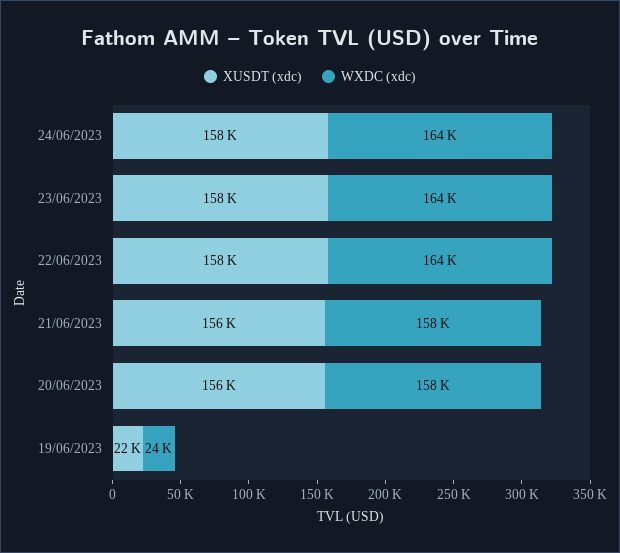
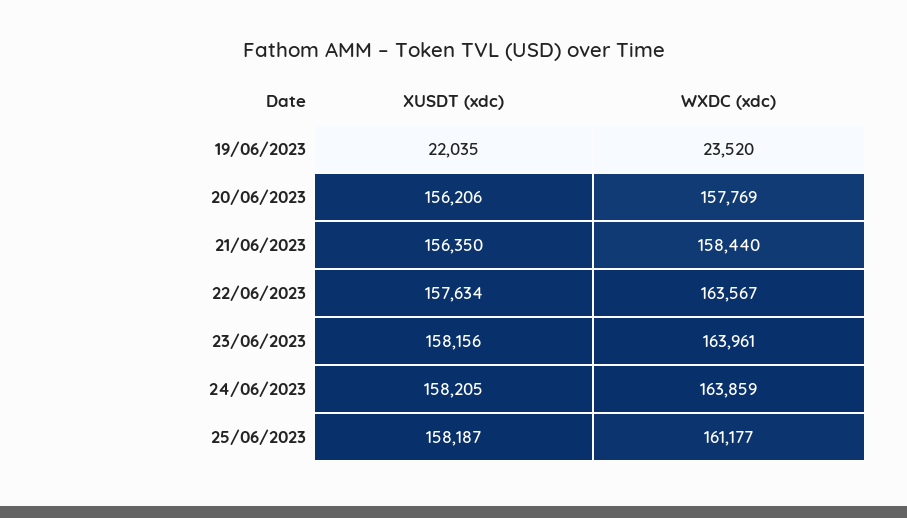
XUSDT (xdc), 25/06/2023: none -> 158187
WXDC (xdc), 25/06/2023: none -> 161177

